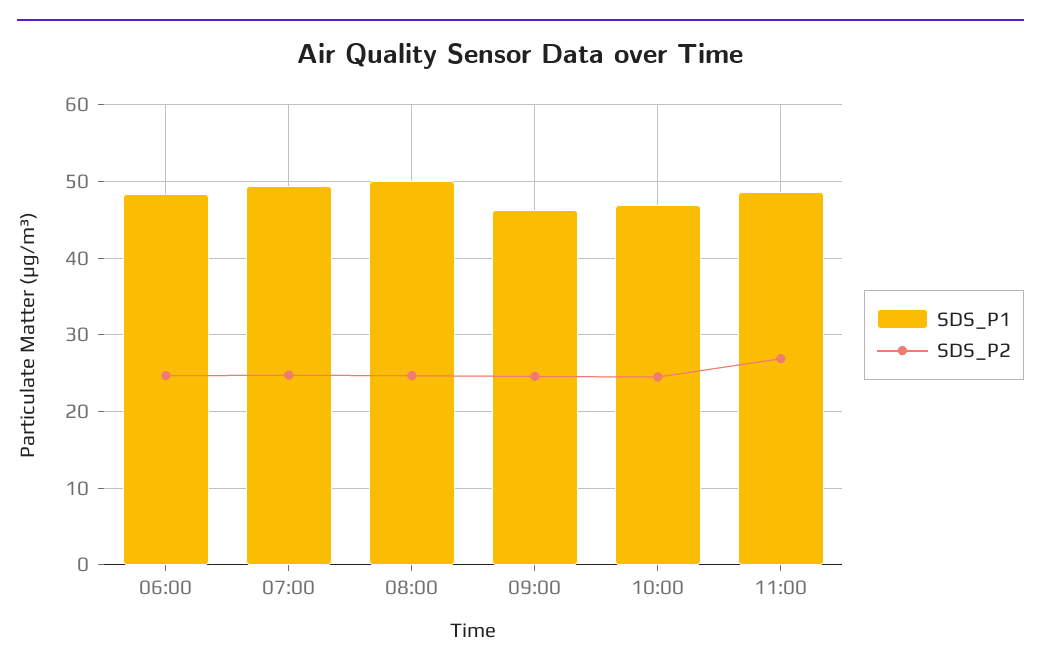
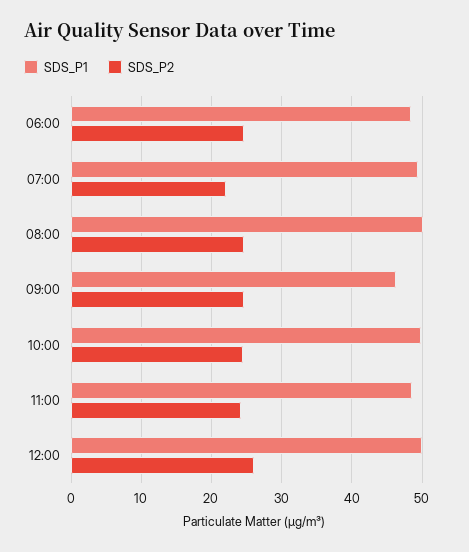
SDS_P2, 07:00: 25 -> 22
SDS_P1, 10:00: 47 -> 50
SDS_P2, 11:00: 27 -> 24
SDS_P1, 12:00: none -> 50
SDS_P2, 12:00: none -> 26

